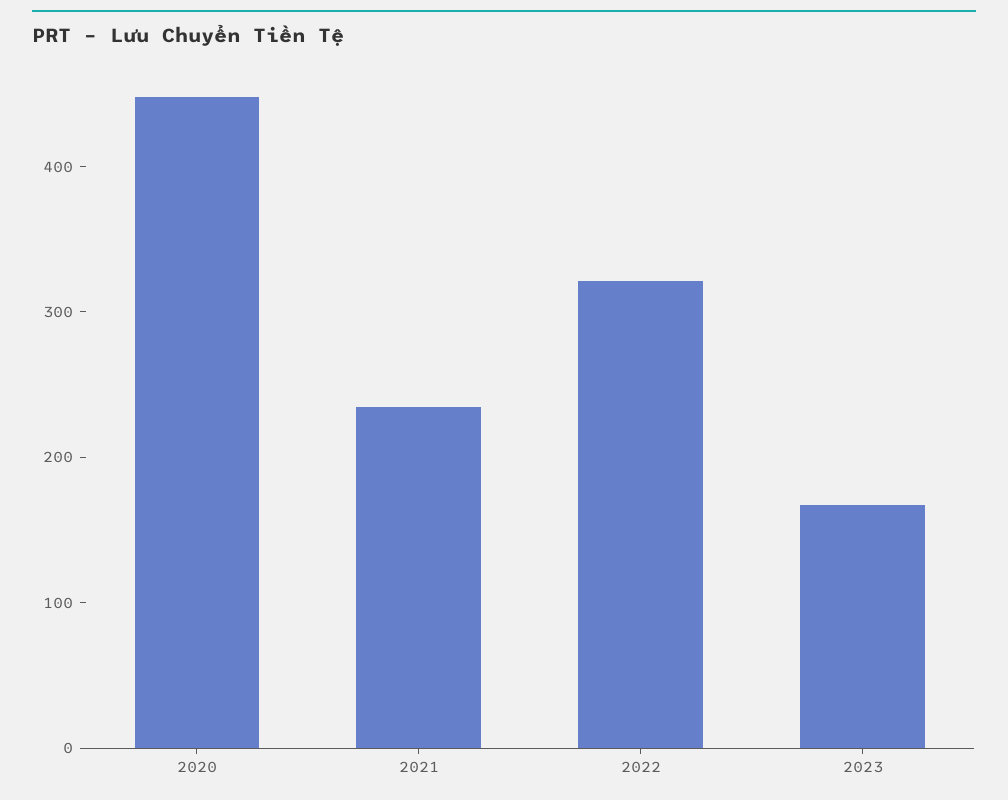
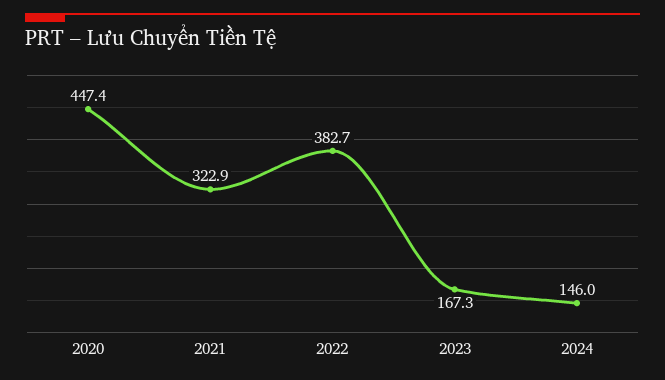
2021: 240 -> 322.9
2022: 320 -> 382.7
2024: none -> 146

